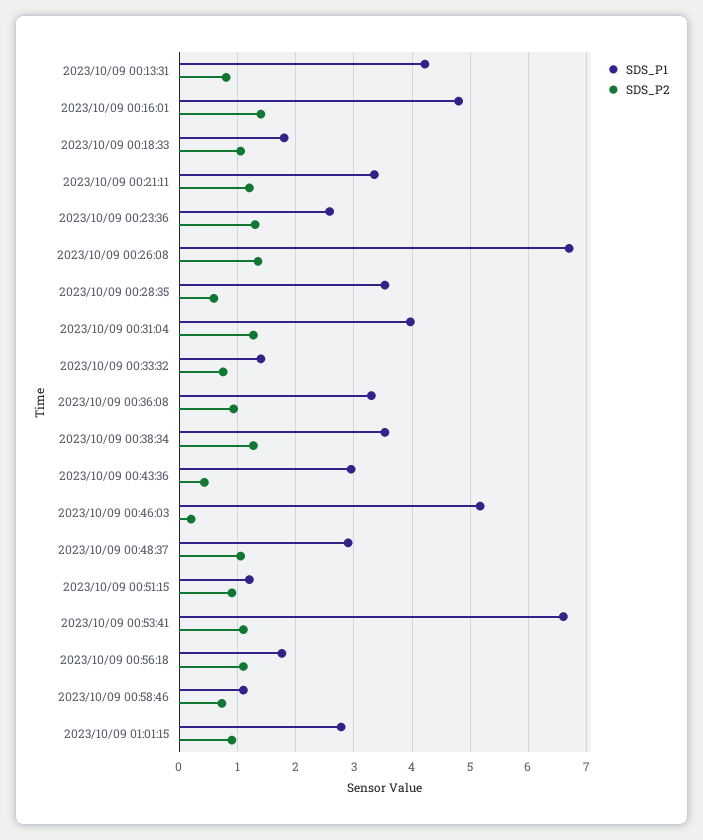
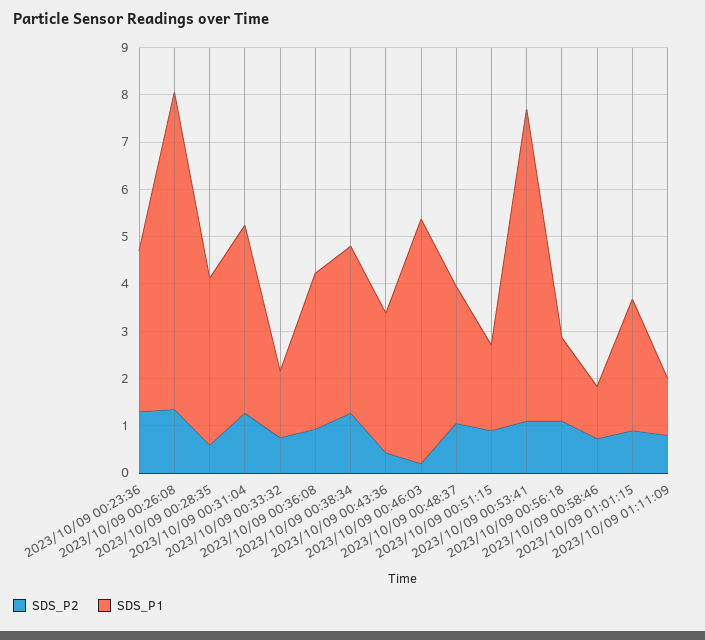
SDS_P1, 2023/10/09 00:13:31: 4.2 -> none
SDS_P2, 2023/10/09 00:13:31: 0.8 -> none
SDS_P1, 2023/10/09 00:16:01: 4.8 -> none
SDS_P2, 2023/10/09 00:16:01: 1.4 -> none
SDS_P1, 2023/10/09 00:18:33: 1.8 -> none
SDS_P2, 2023/10/09 00:18:33: 1 -> none
SDS_P1, 2023/10/09 00:21:11: 3.4 -> none
SDS_P2, 2023/10/09 00:21:11: 1.2 -> none
SDS_P1, 2023/10/09 00:23:36: 2.6 -> 3.4
SDS_P1, 2023/10/09 00:51:15: 1.2 -> 1.8
SDS_P2, 2023/10/09 01:11:09: none -> 0.8
SDS_P1, 2023/10/09 01:11:09: none -> 1.2

